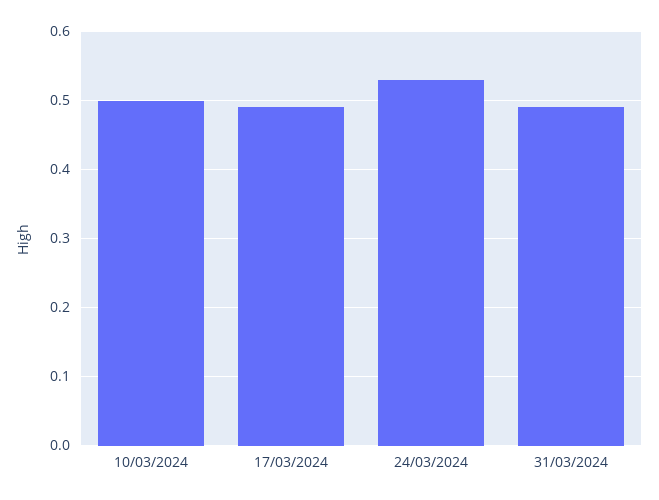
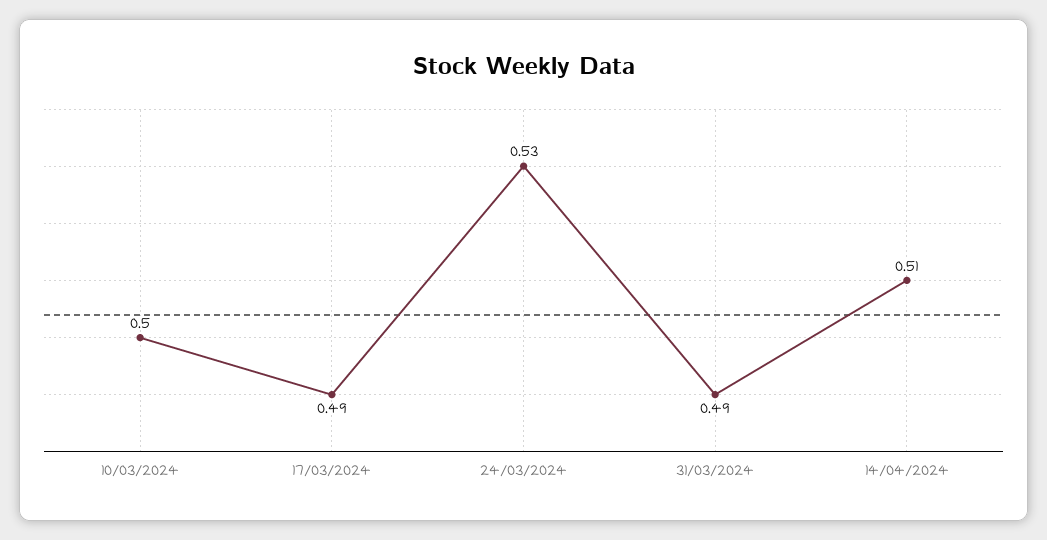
14/04/2024: none -> 0.51

